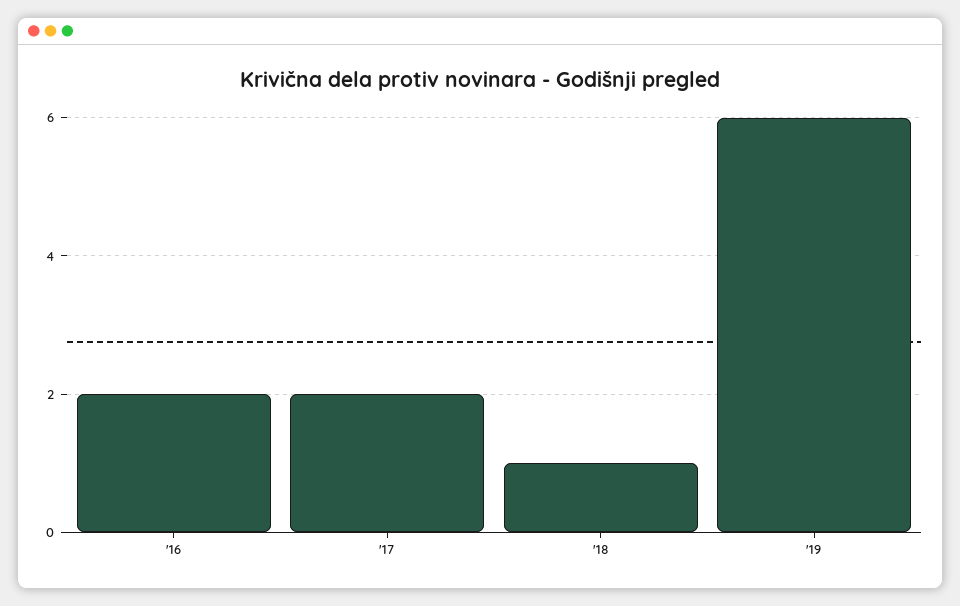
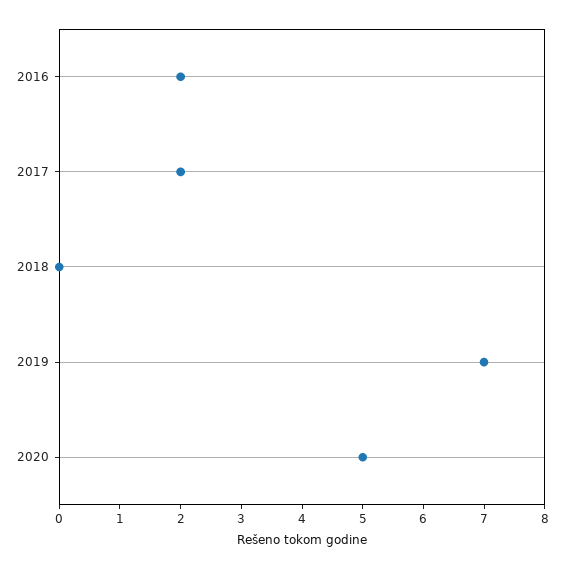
'18: 1 -> 0
'19: 6 -> 7
2020: none -> 5

